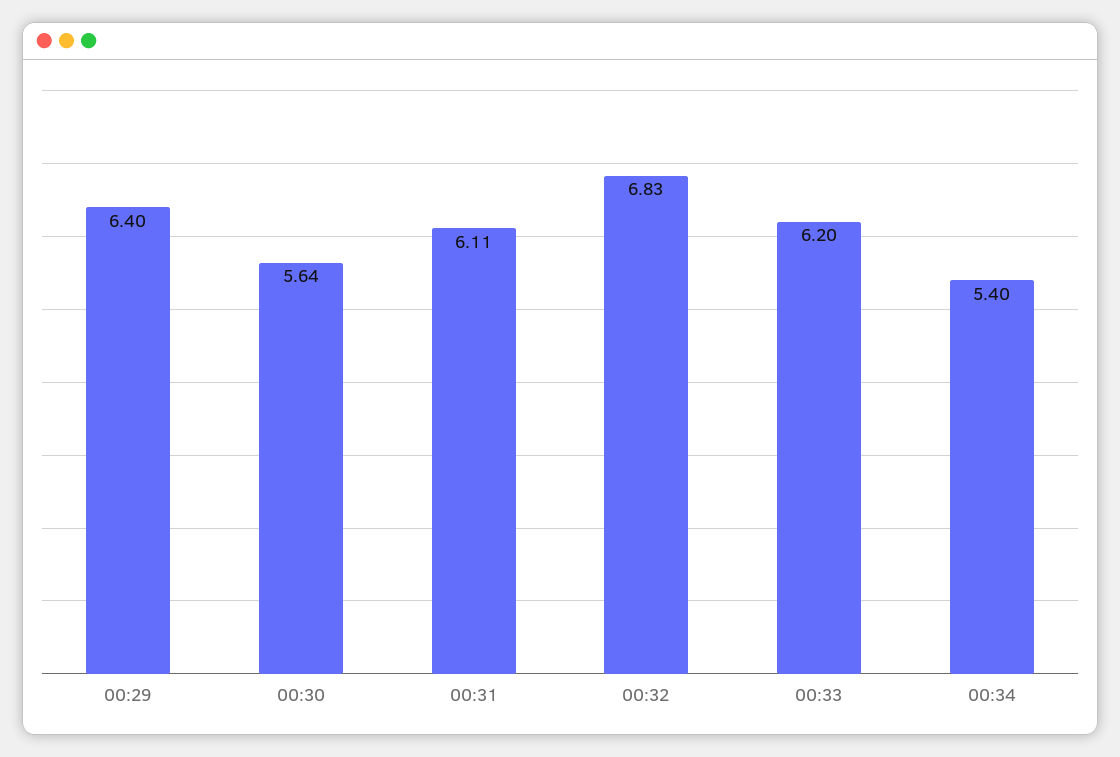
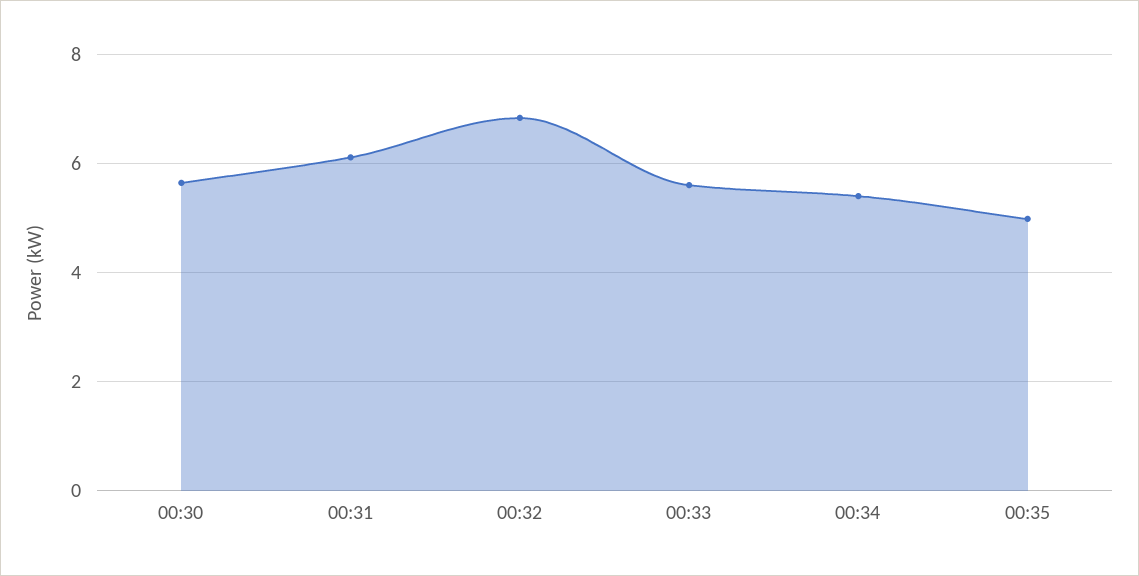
00:29: 6.4 -> none
00:33: 6.2 -> 5.6
00:35: none -> 5

